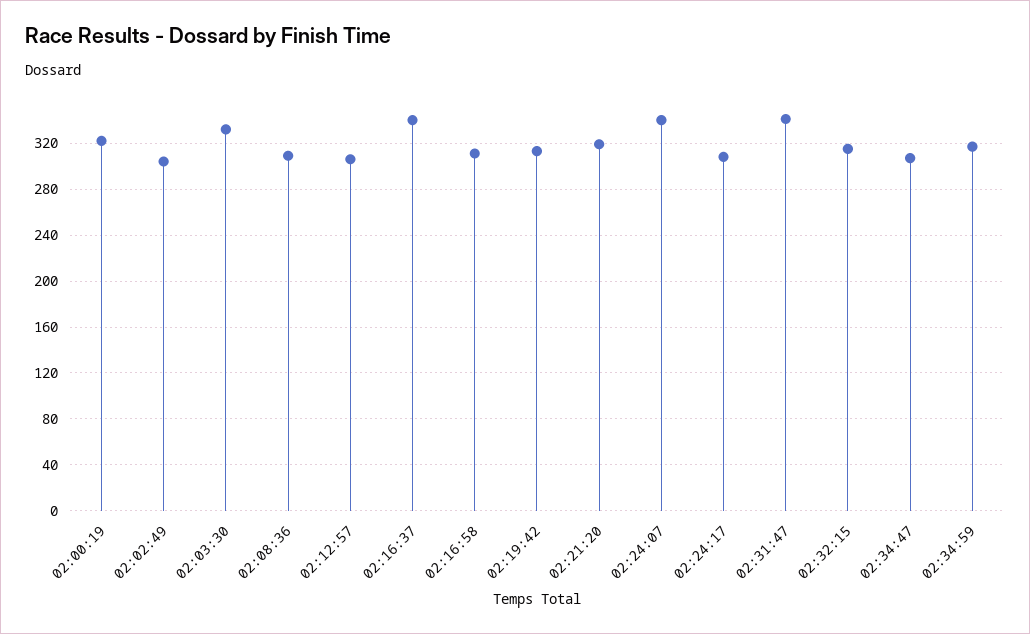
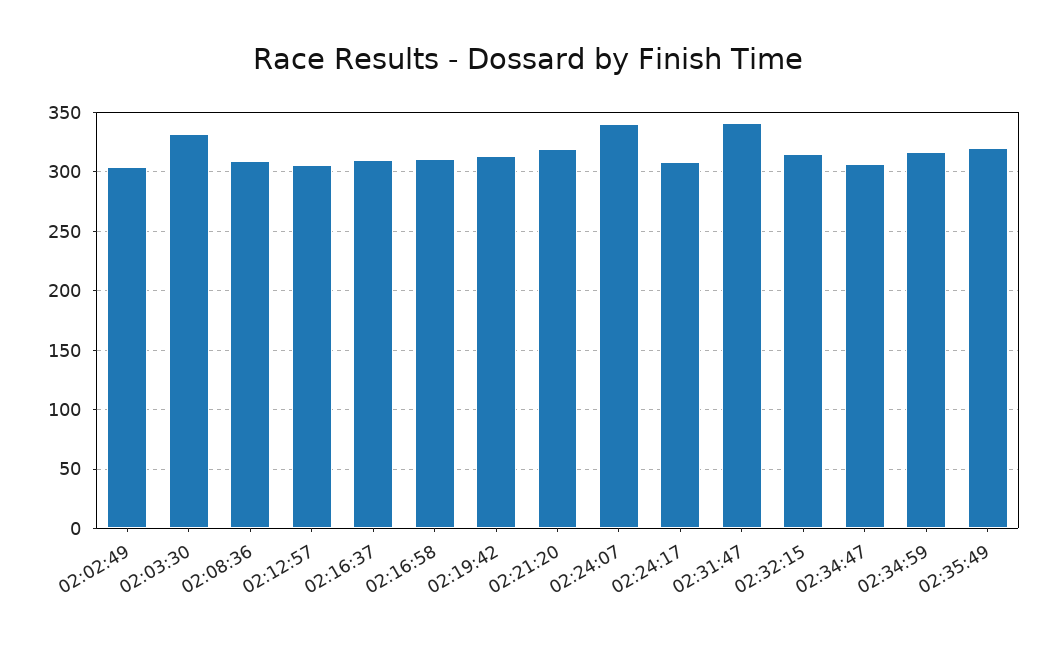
02:00:19: 320 -> none
02:16:37: 340 -> 310
02:35:49: none -> 320

